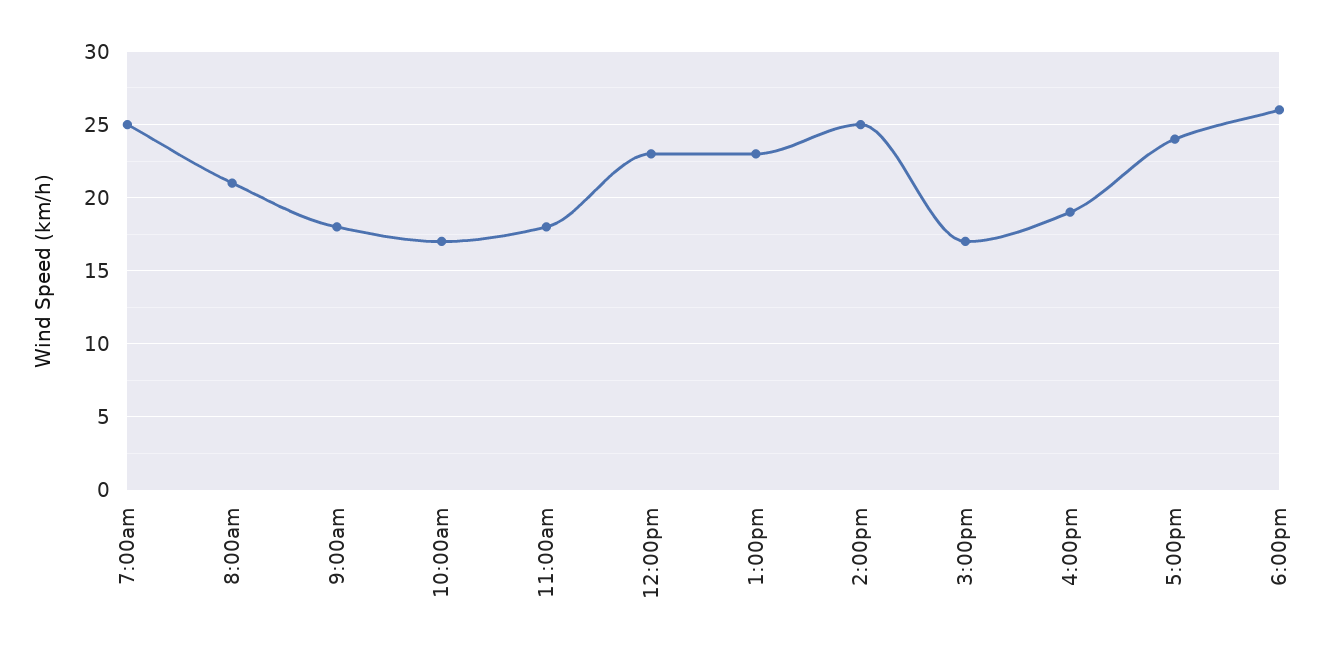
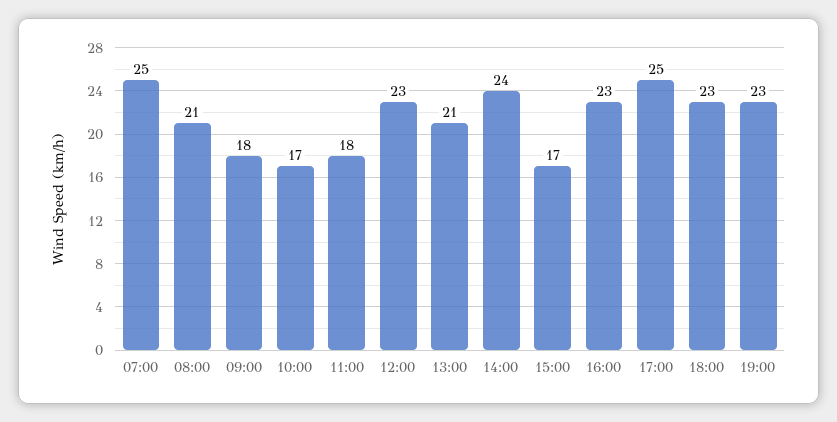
1:00pm: 23 -> 21
2:00pm: 25 -> 24
4:00pm: 19 -> 23
5:00pm: 24 -> 25
6:00pm: 26 -> 23
19:00: none -> 23

